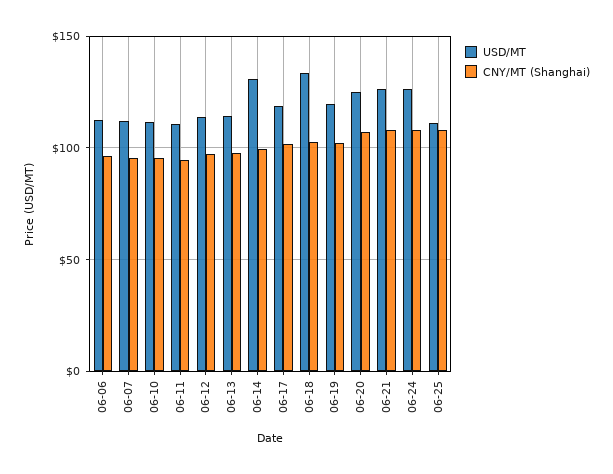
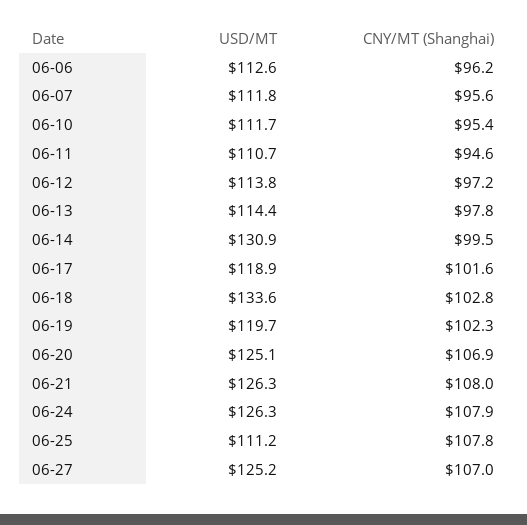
USD/MT, 06-27: none -> 125.2
CNY/MT (Shanghai), 06-27: none -> 107

